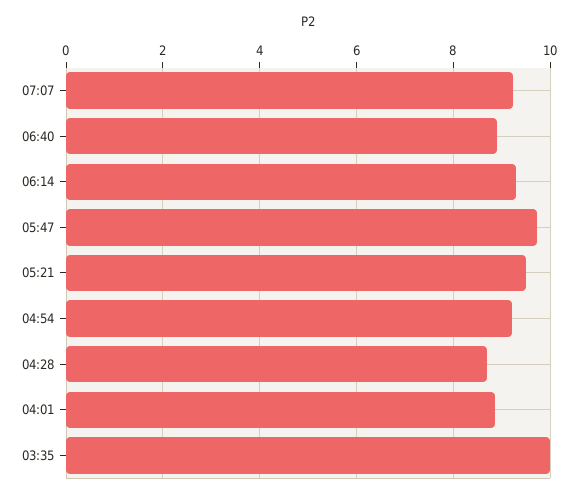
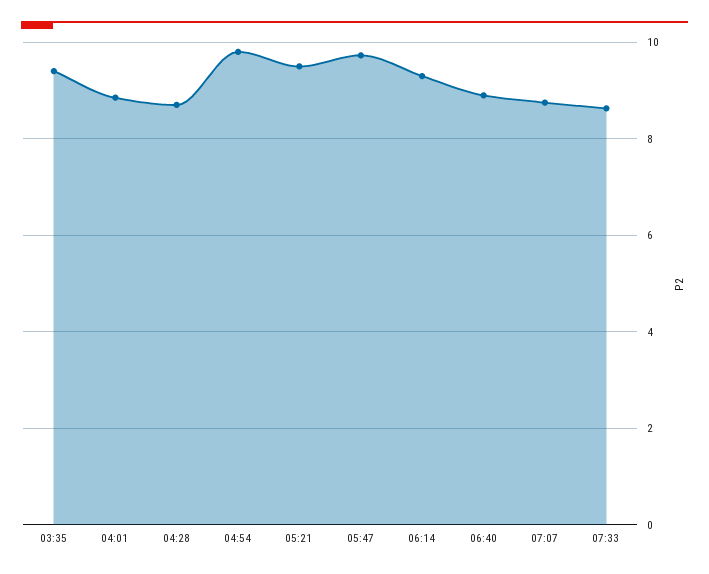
07:07: 9.2 -> 8.8
04:54: 9.2 -> 9.8
03:35: 10 -> 9.4
07:33: none -> 8.6

